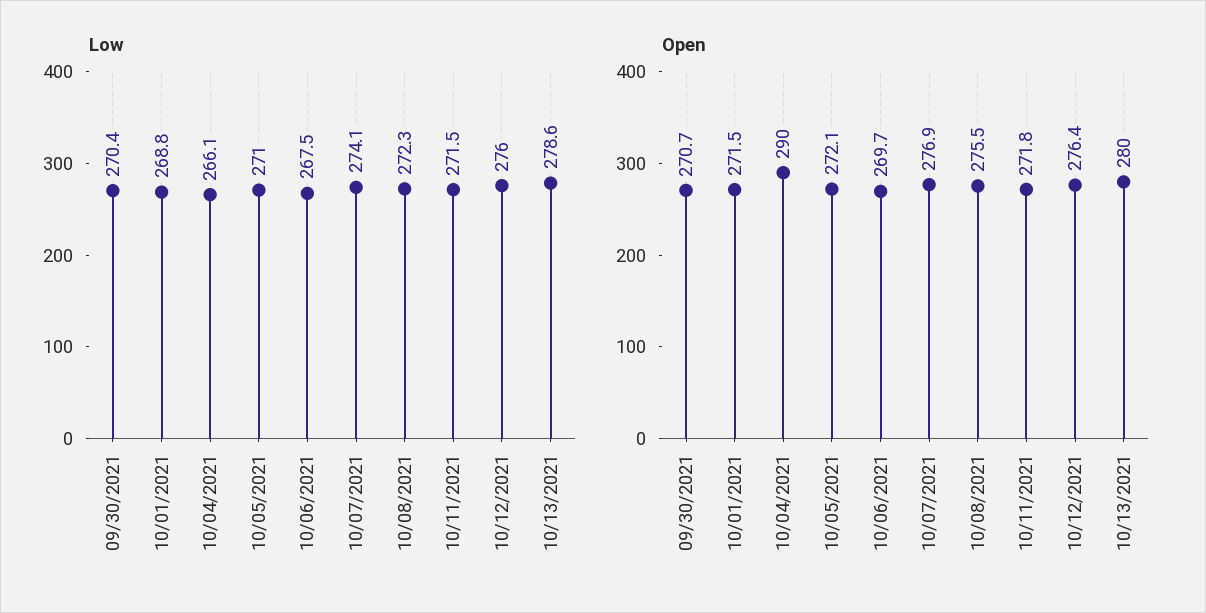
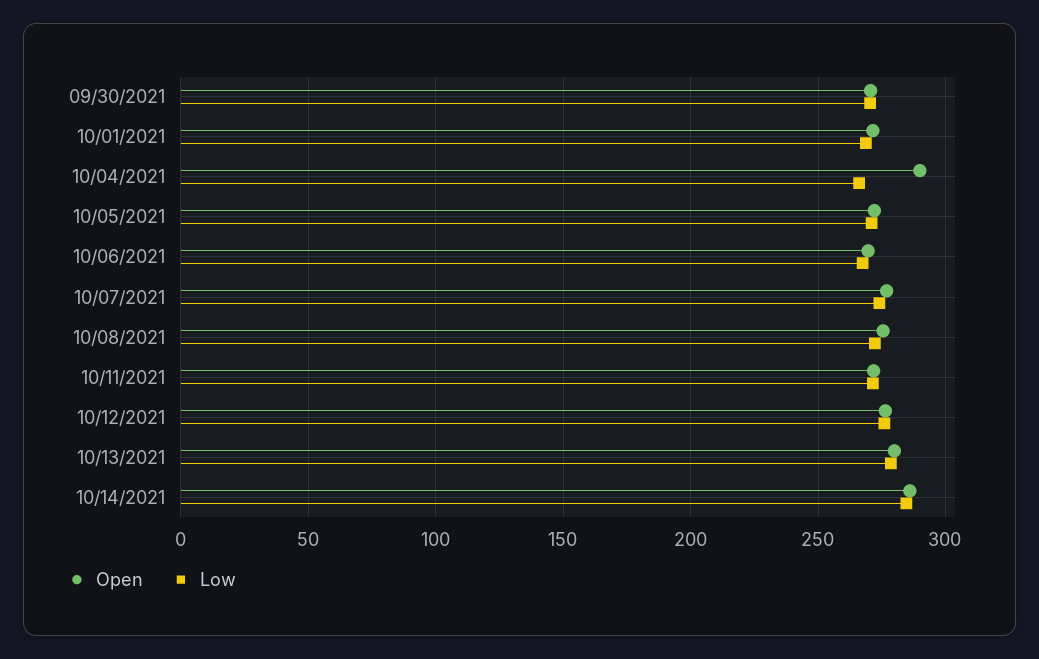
Open, 10/14/2021: none -> 285
Low, 10/14/2021: none -> 285

